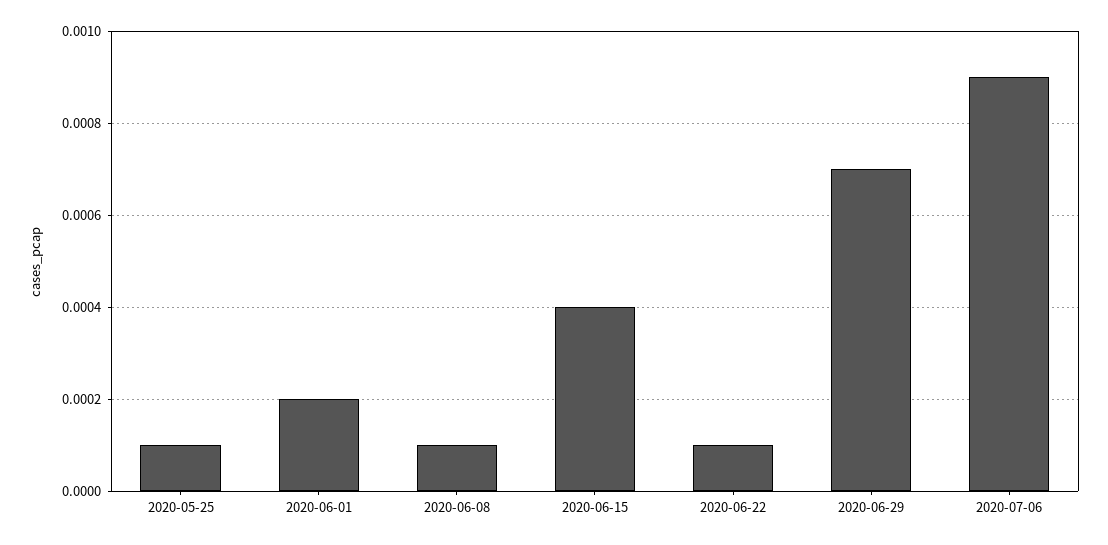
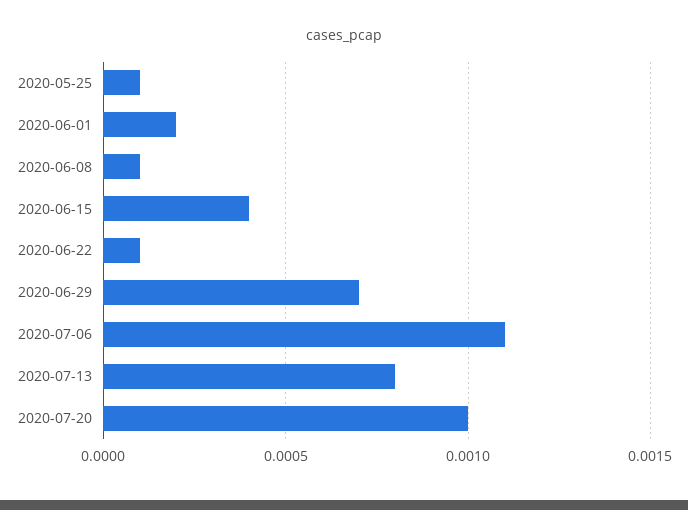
2020-07-06: 0.0009 -> 0.0011
2020-07-13: none -> 0.0008
2020-07-20: none -> 0.001

